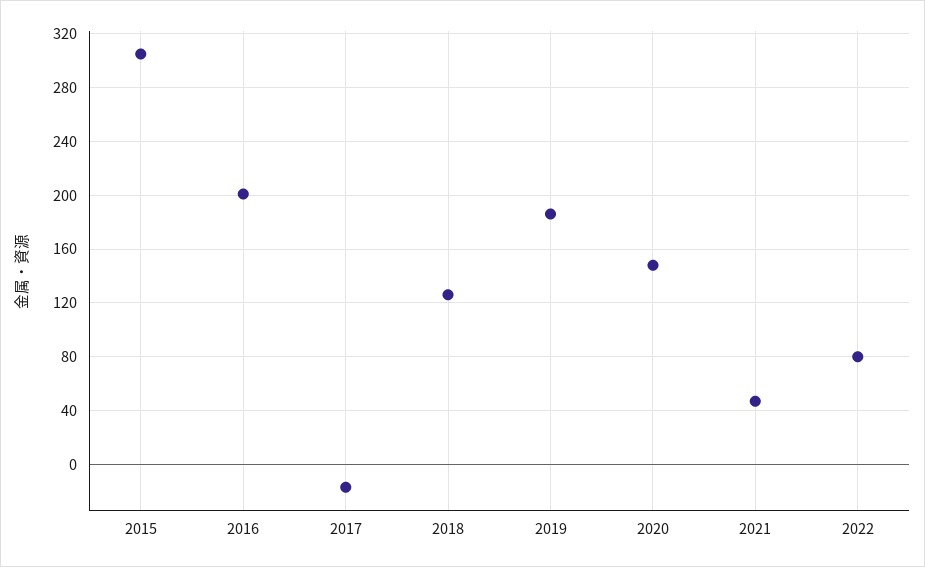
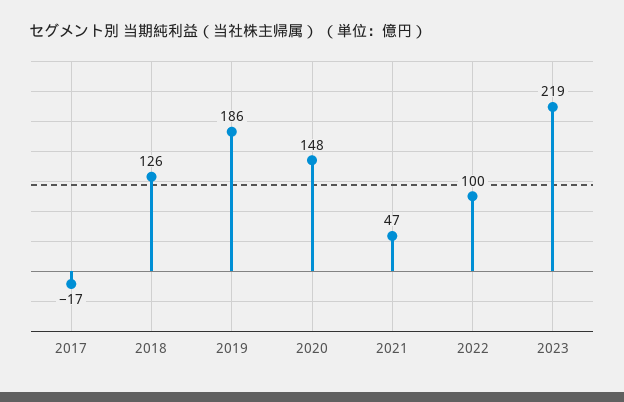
2015: 305 -> none
2016: 200 -> none
2022: 80 -> 100
2023: none -> 219

